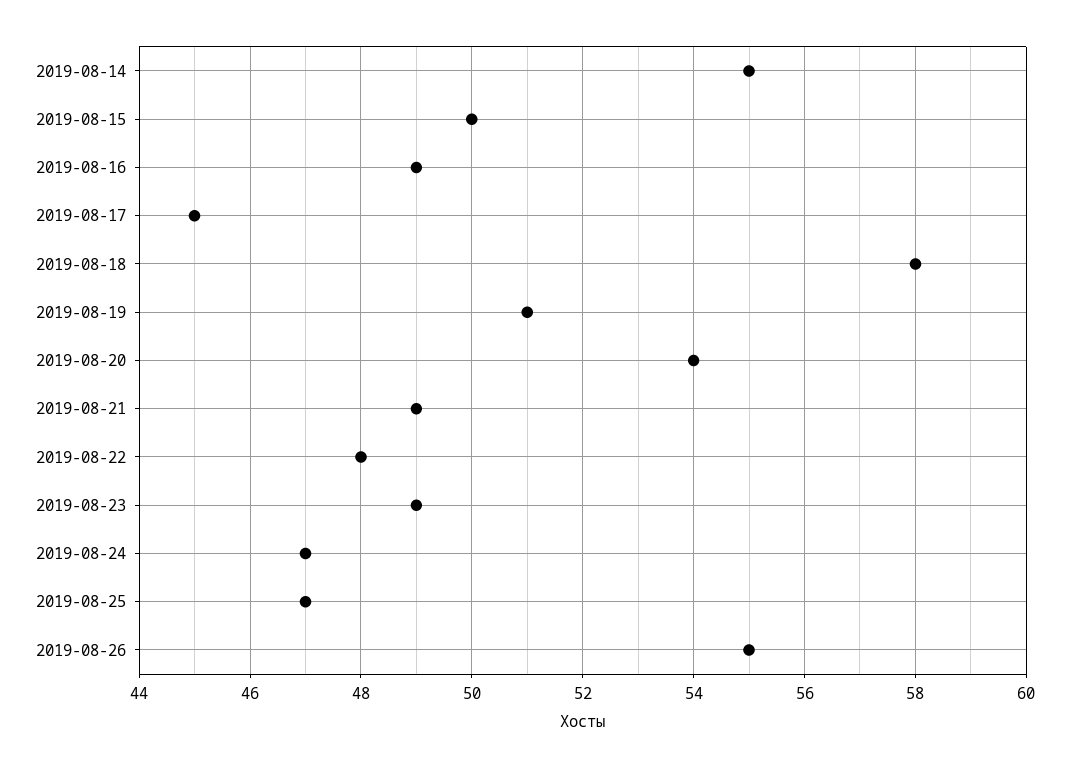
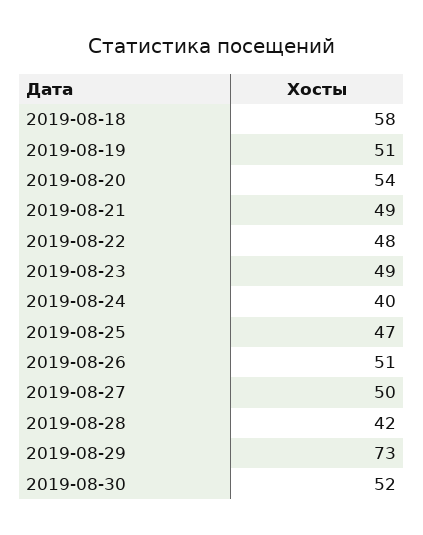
2019-08-14: 55 -> none
2019-08-15: 50 -> none
2019-08-16: 49 -> none
2019-08-17: 45 -> none
2019-08-24: 47 -> 40
2019-08-26: 55 -> 51
2019-08-27: none -> 50
2019-08-28: none -> 42
2019-08-29: none -> 73
2019-08-30: none -> 52

